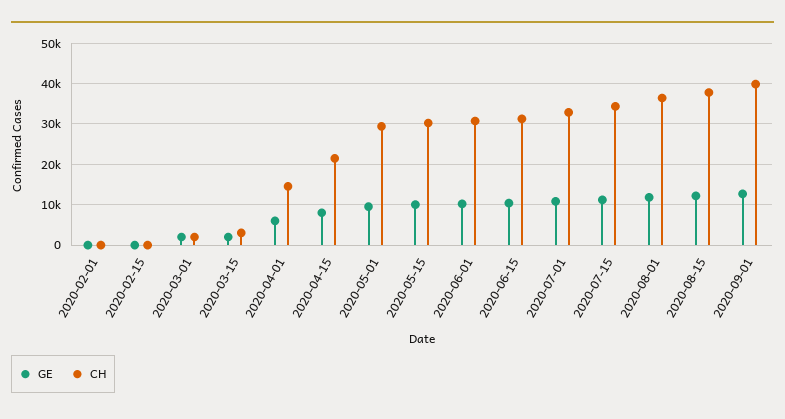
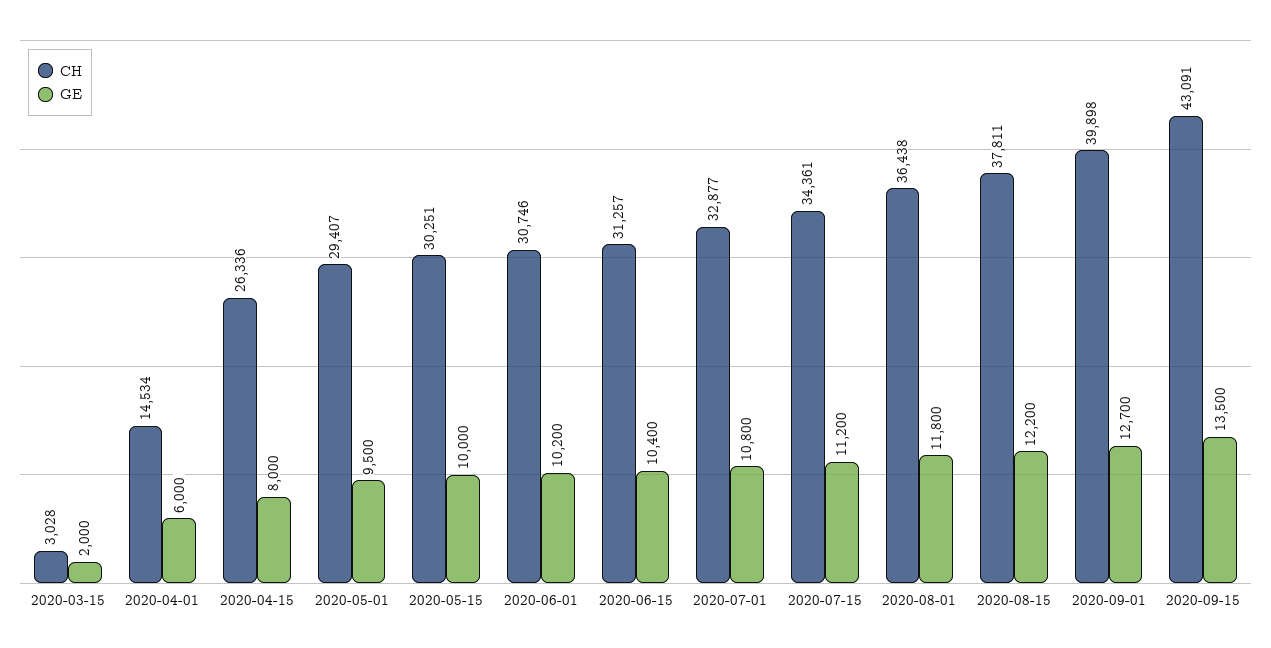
GE, 2020-02-01: 0 -> none
CH, 2020-02-01: 0 -> none
GE, 2020-02-15: 0 -> none
CH, 2020-02-15: 0 -> none
GE, 2020-03-01: 2000 -> none
CH, 2020-03-01: 2000 -> none
CH, 2020-04-15: 22000 -> 26336
CH, 2020-09-15: none -> 43091
GE, 2020-09-15: none -> 13500

